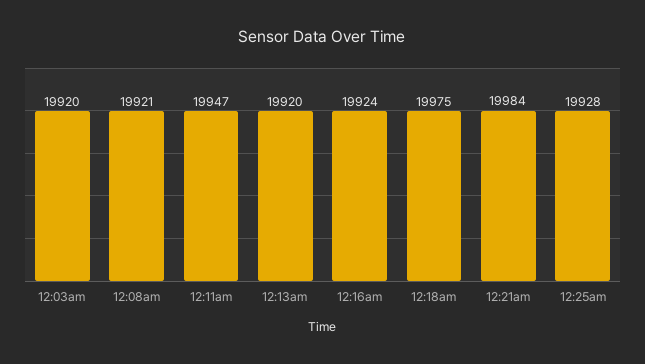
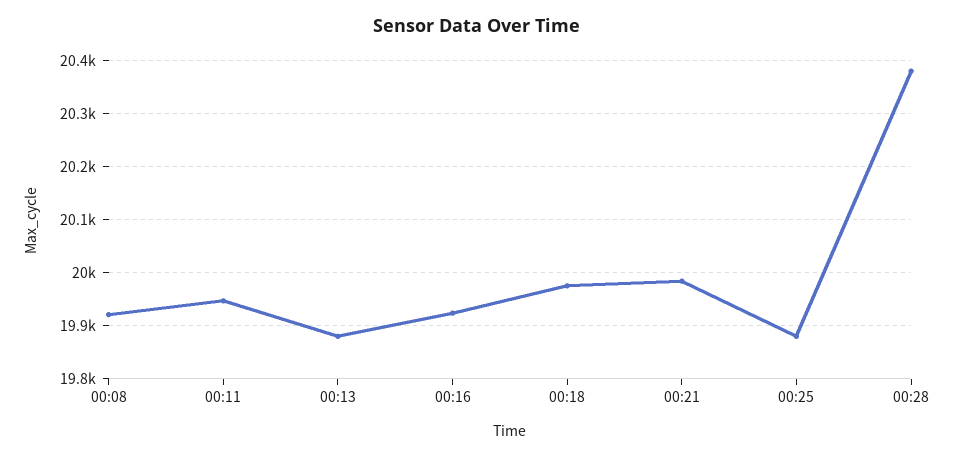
12:03am: 19920 -> none
12:13am: 19920 -> 19880
12:25am: 19928 -> 19880
00:28: none -> 20380

